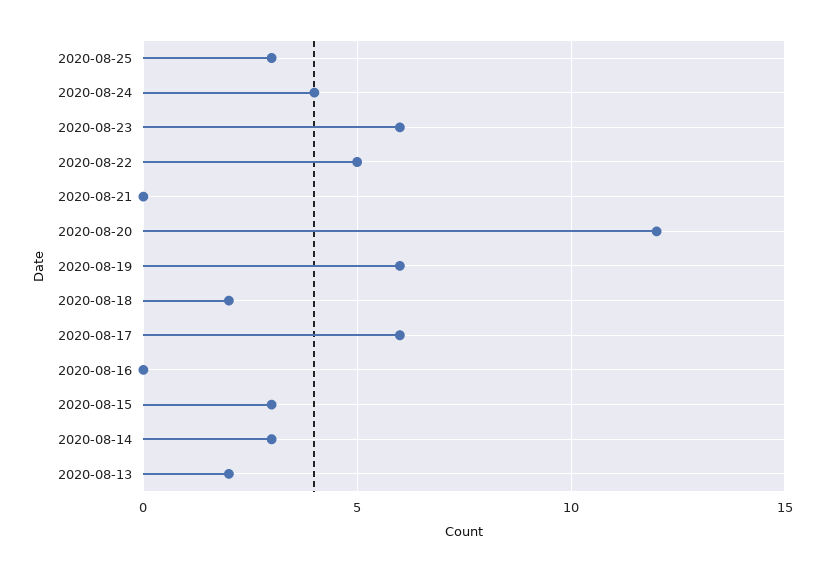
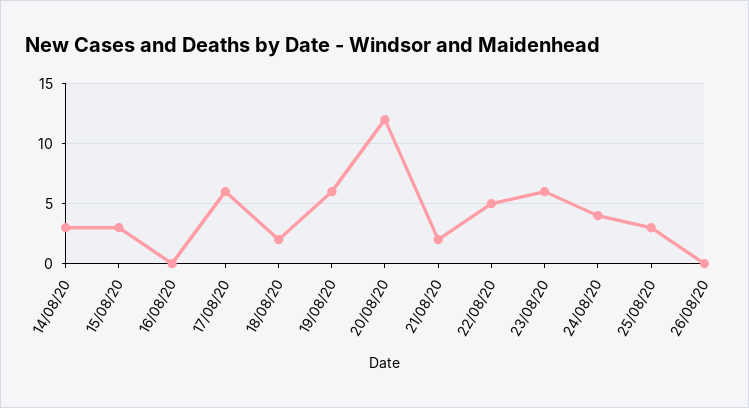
2020-08-21: 0 -> 2
2020-08-13: 2 -> none
26/08/20: none -> 0

